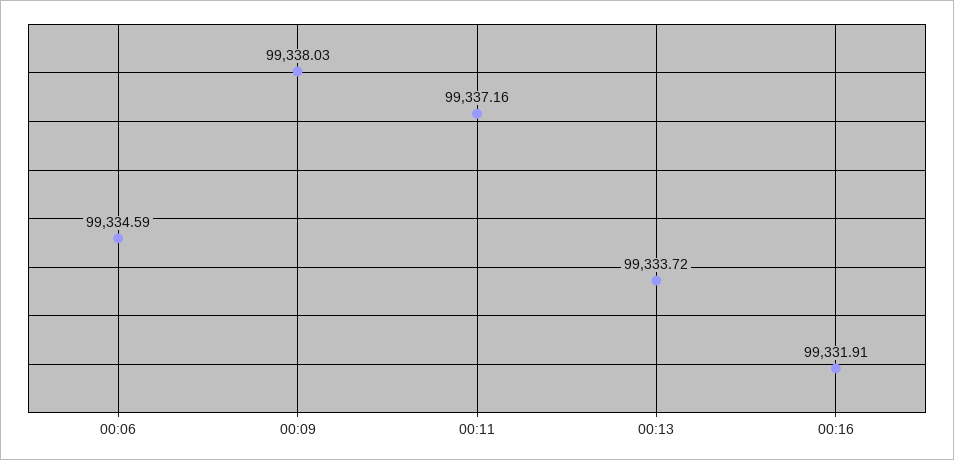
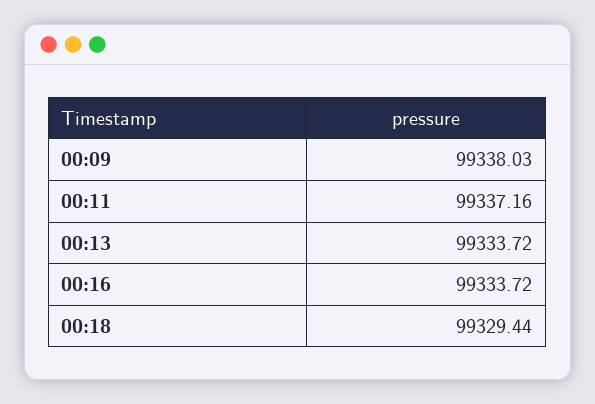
00:06: 99334.59 -> none
00:16: 99331.91 -> 99333.72
00:18: none -> 99329.44

